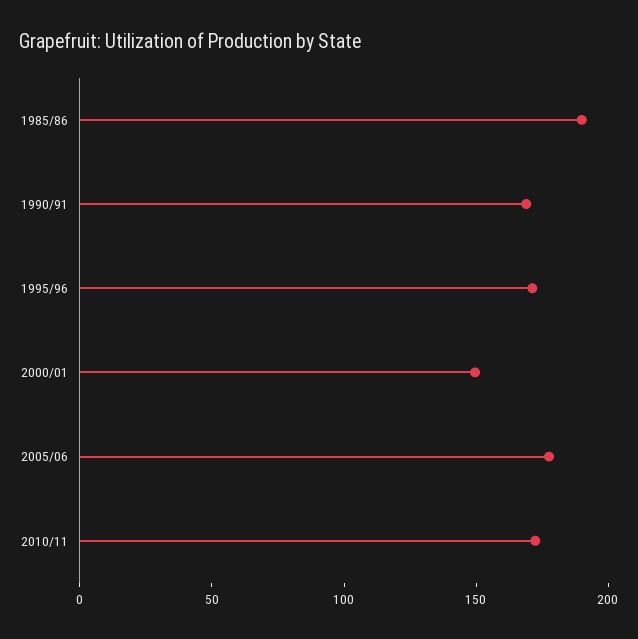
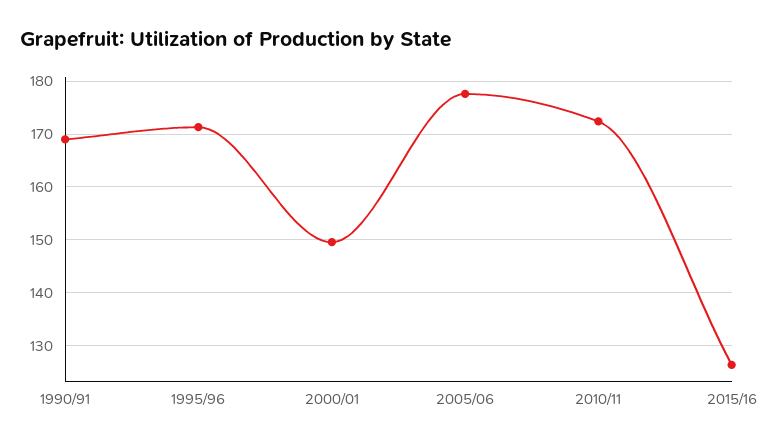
1985/86: 190 -> none
2015/16: none -> 126

